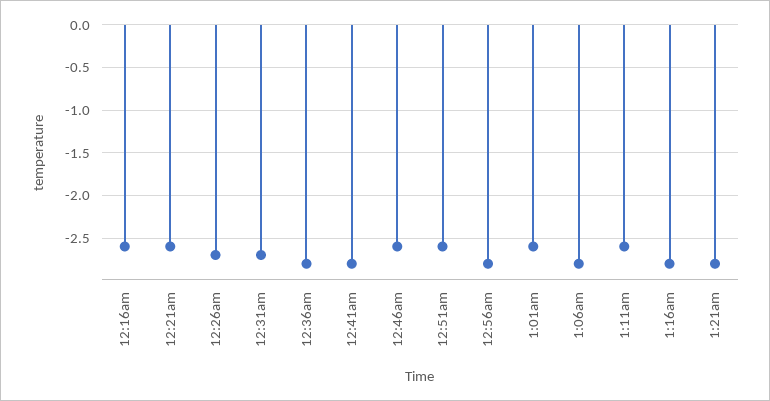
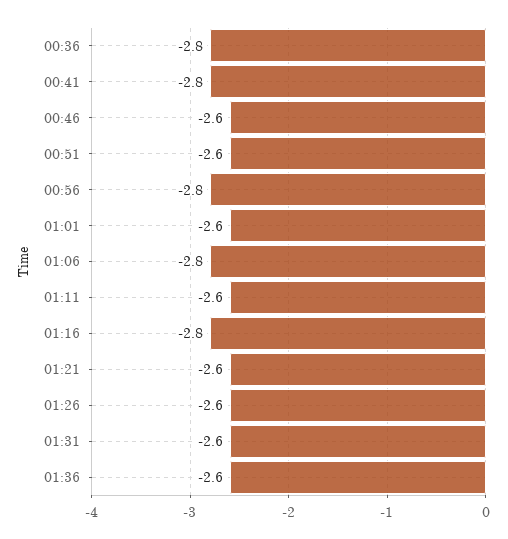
12:16am: -2.6 -> none
12:21am: -2.6 -> none
12:26am: -2.7 -> none
12:31am: -2.7 -> none
1:21am: -2.8 -> -2.6
01:26: none -> -2.6
01:31: none -> -2.6
01:36: none -> -2.6

